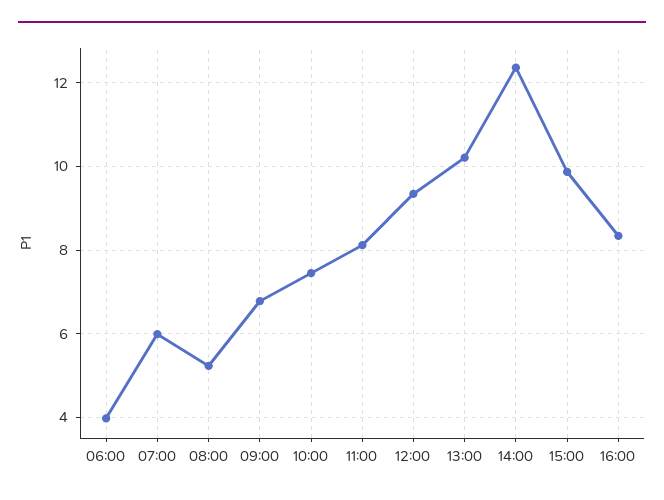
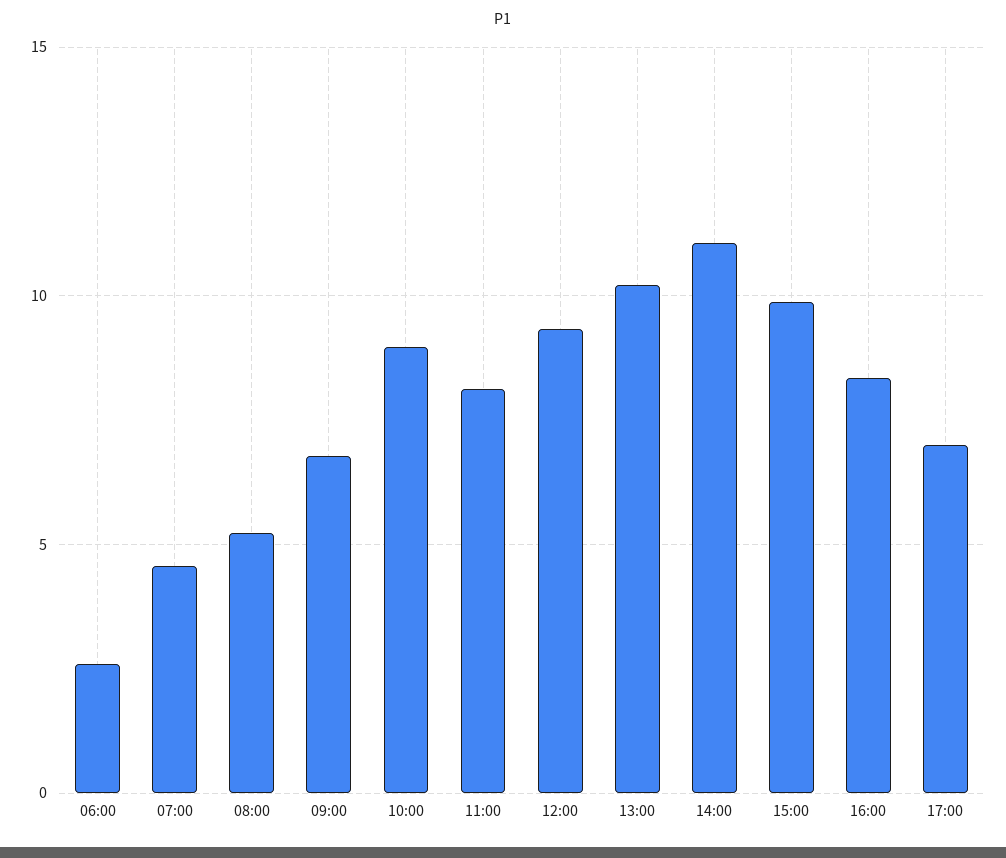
06:00: 4 -> 2.5
07:00: 6 -> 4.5
10:00: 7.4 -> 9
14:00: 12.4 -> 11
17:00: none -> 7

